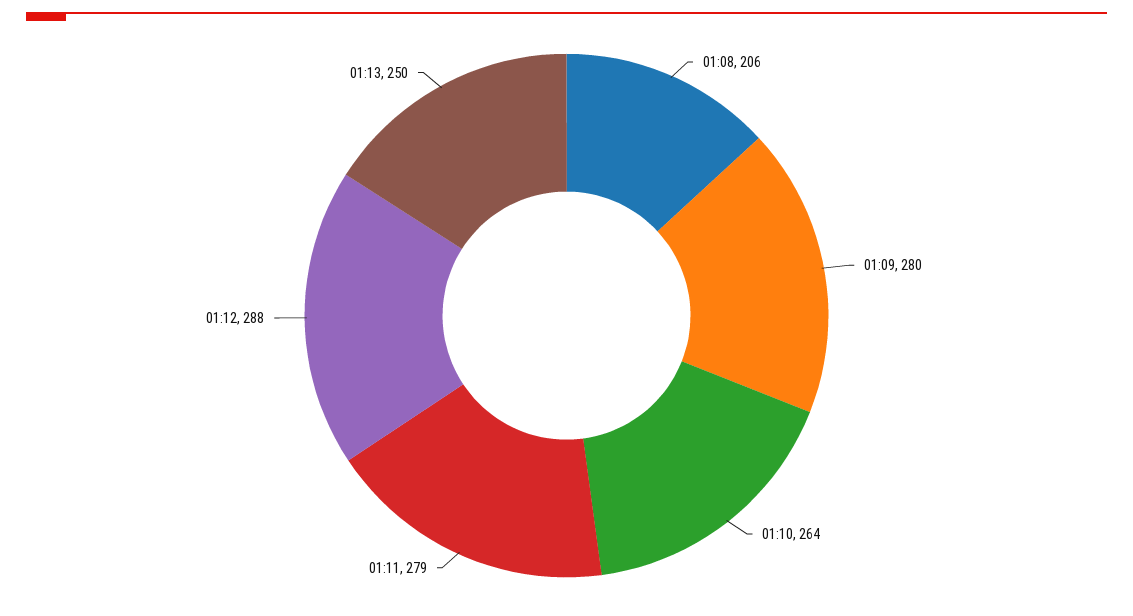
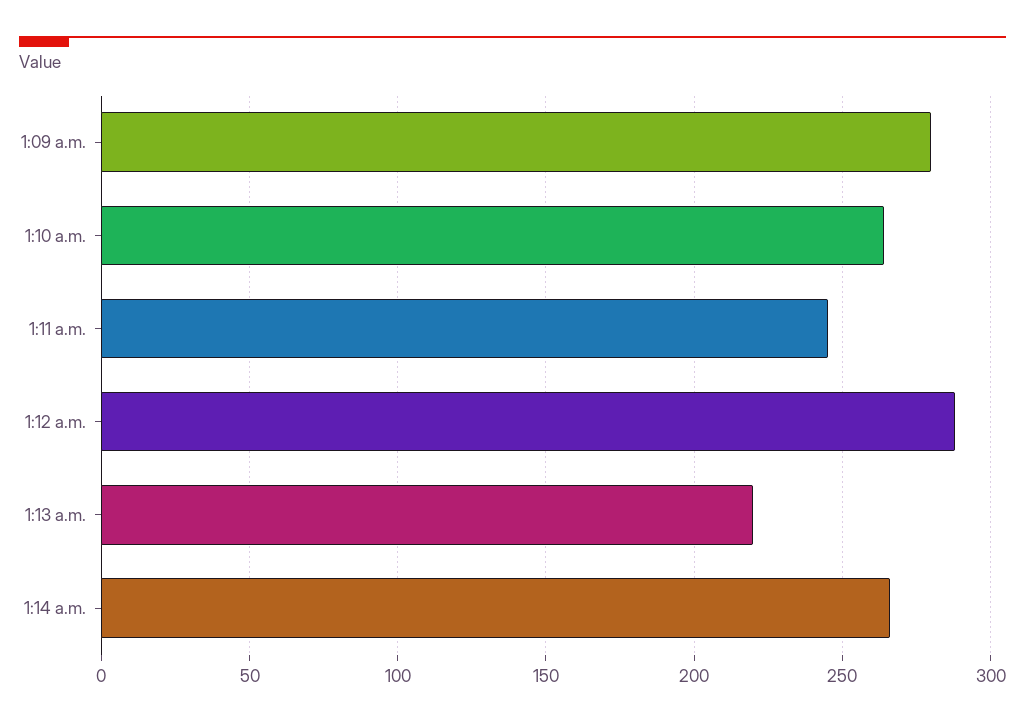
01:08: 206 -> none
01:11: 279 -> 245
01:13: 250 -> 220
1:14 a.m.: none -> 265

